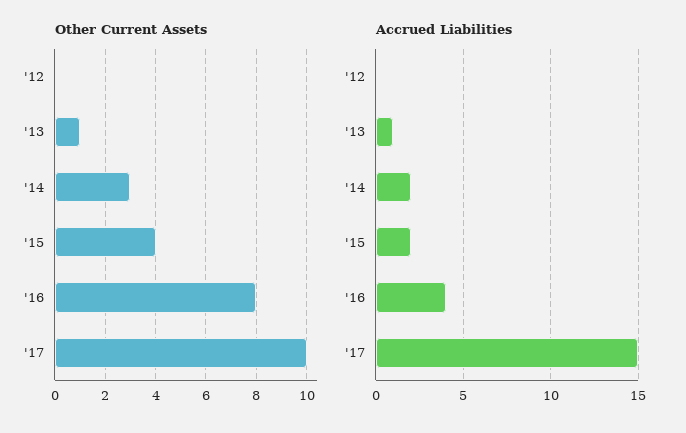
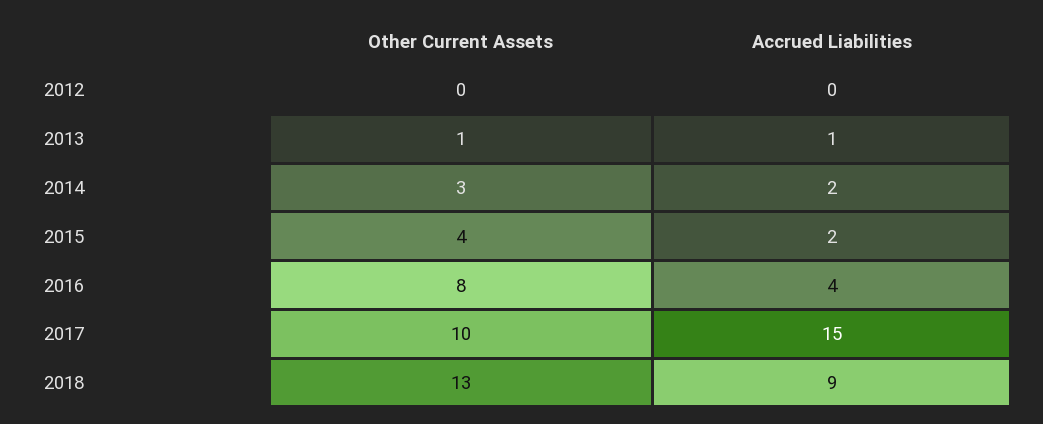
Other Current Assets, 2018: none -> 13
Accrued Liabilities, 2018: none -> 9

